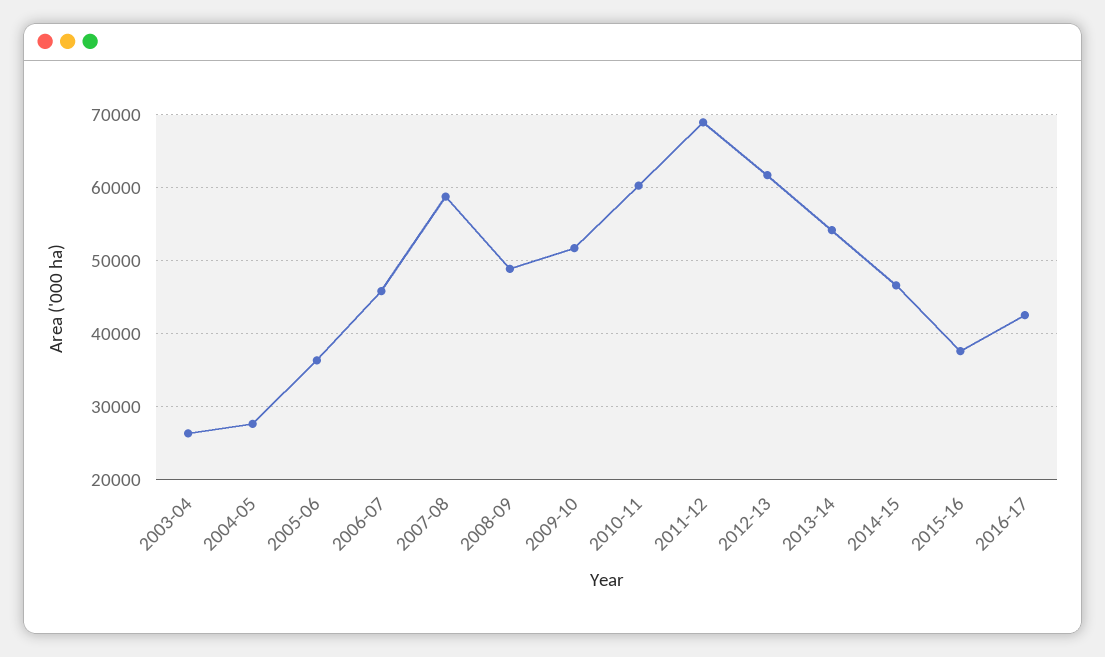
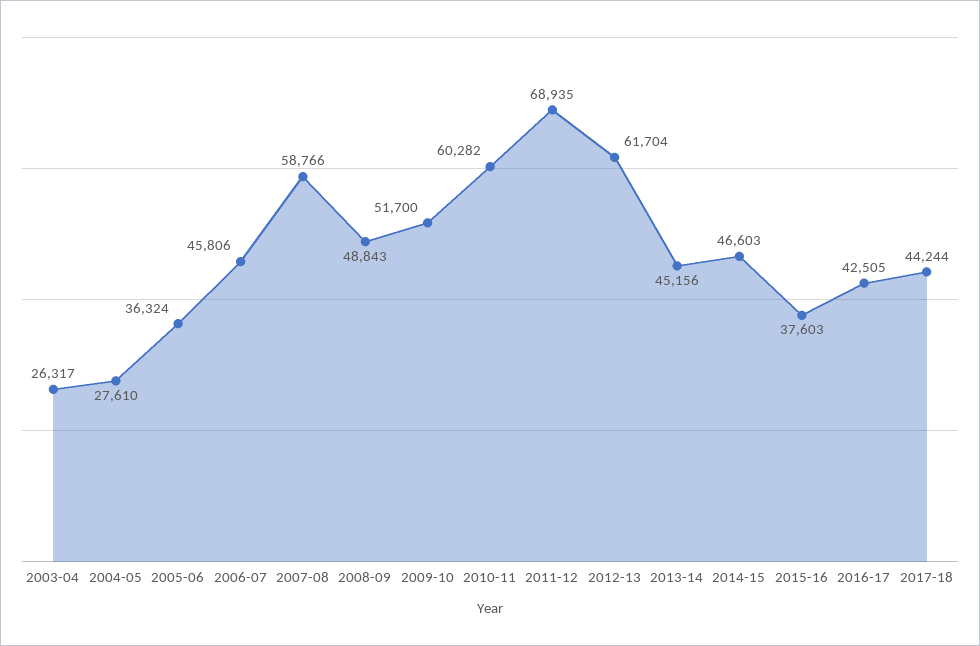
2013-14: 54000 -> 45156
2017-18: none -> 44244

